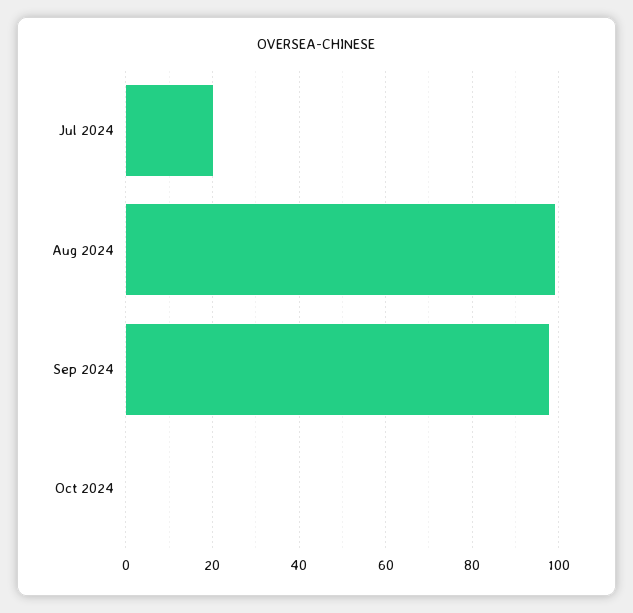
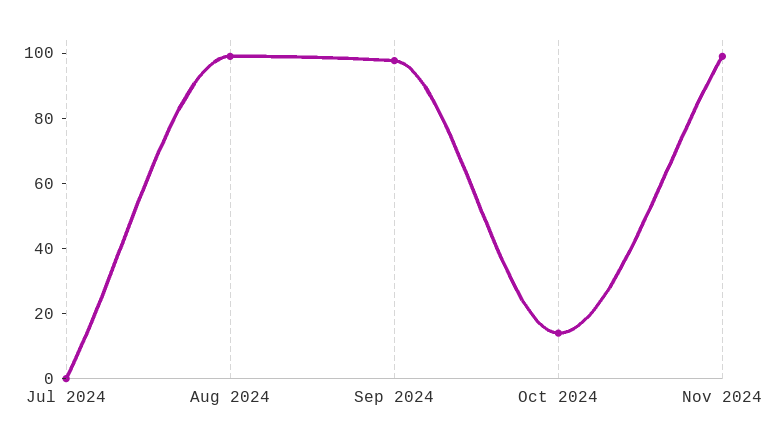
Jul 2024: 20 -> 0
Oct 2024: 0 -> 15
Nov 2024: none -> 100

